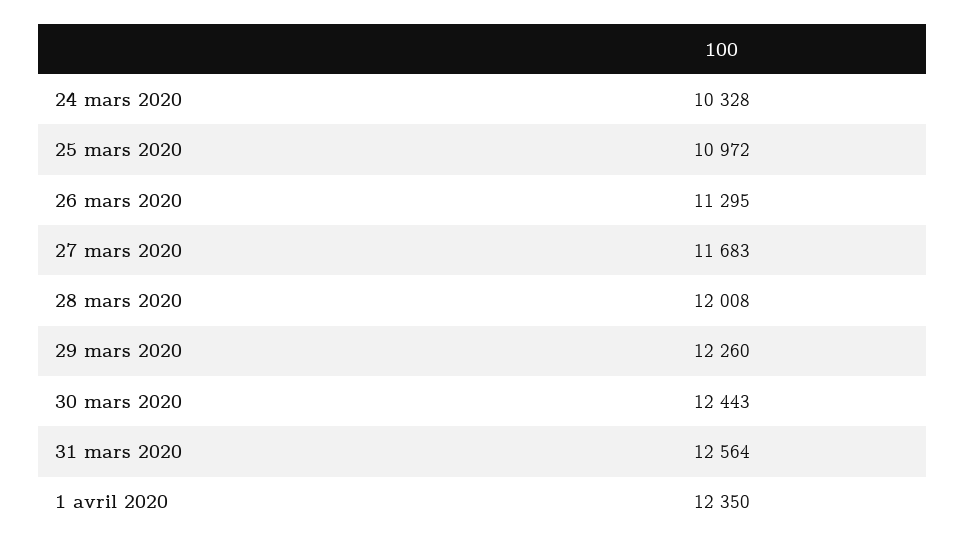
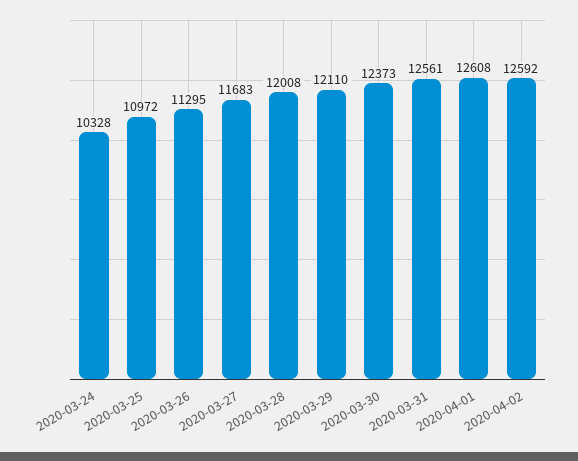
29 mars 2020: 12260 -> 12110
30 mars 2020: 12443 -> 12373
31 mars 2020: 12564 -> 12561
1 avril 2020: 12350 -> 12608
2020-04-02: none -> 12592

